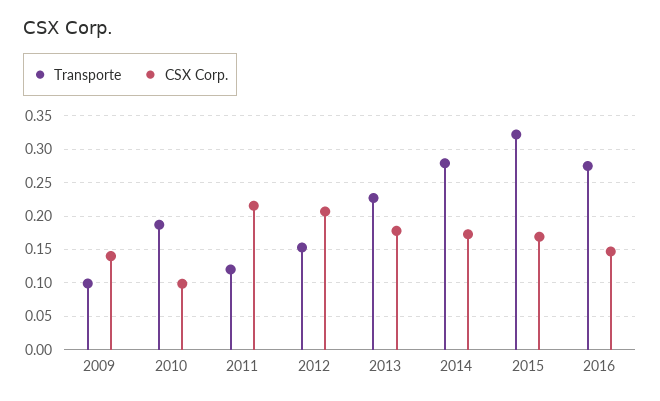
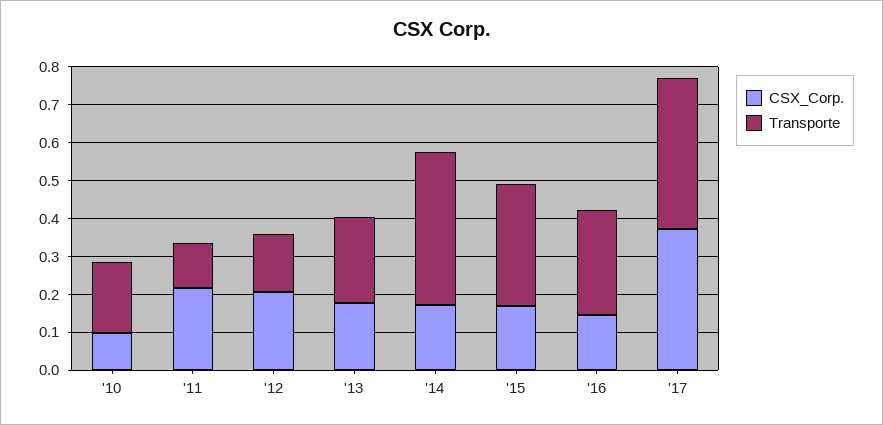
Transporte, 2009: 0.1 -> none
CSX Corp., 2009: 0.14 -> none
Transporte, 2014: 0.28 -> 0.4
CSX Corp., '17: none -> 0.375
Transporte, '17: none -> 0.4

